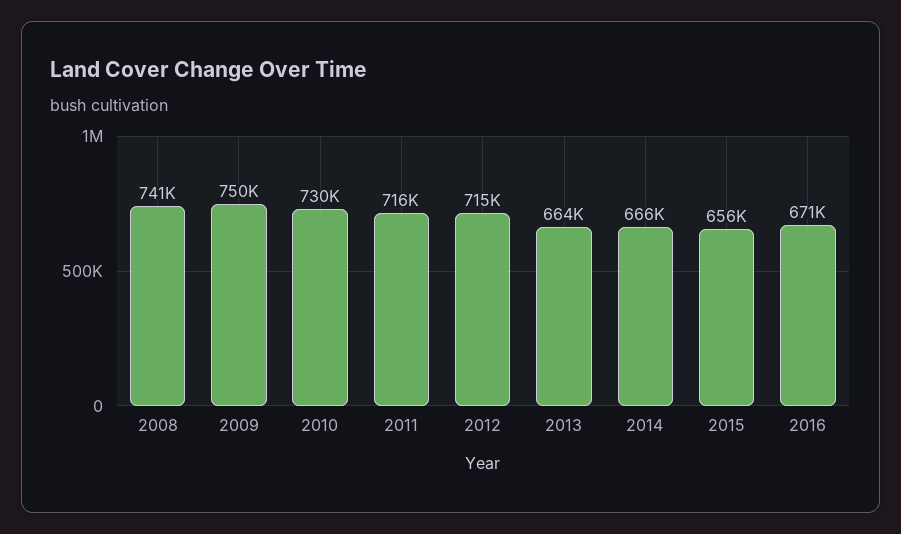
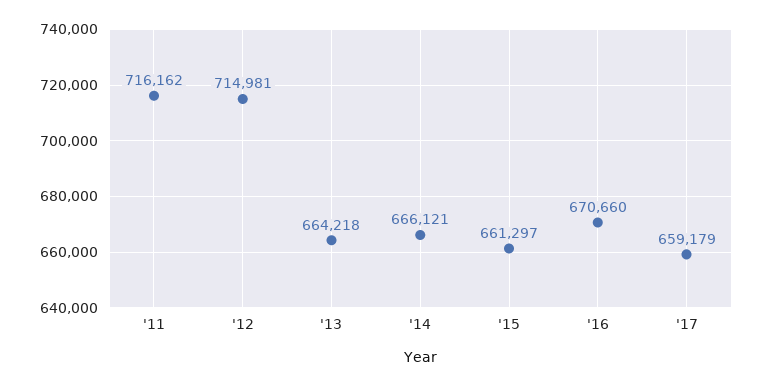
2008: 741000 -> none
2009: 750000 -> none
2010: 730000 -> none
2015: 656000 -> 661297
'17: none -> 659179

